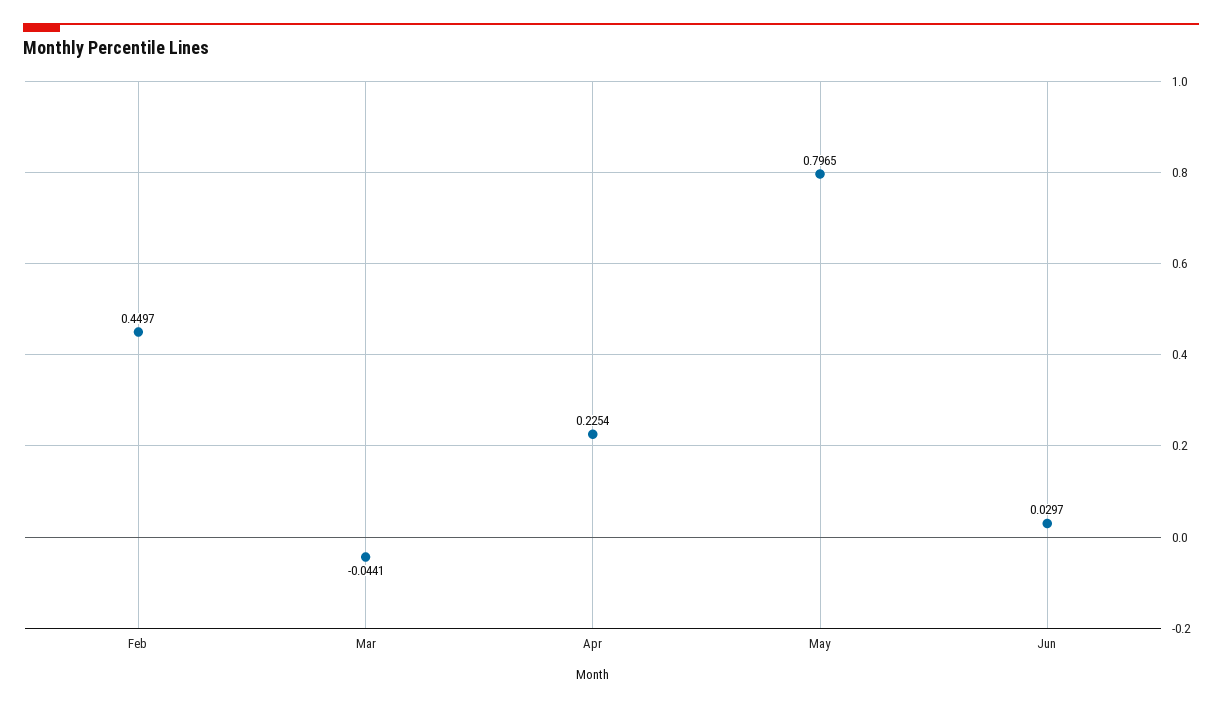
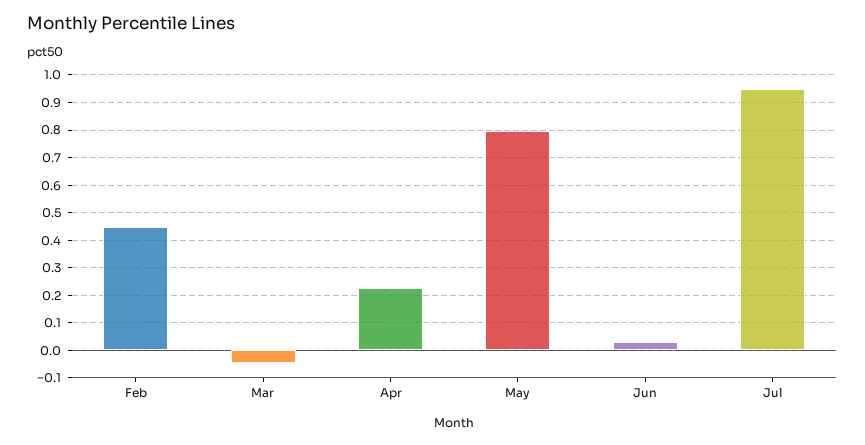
Jul: none -> 0.95

